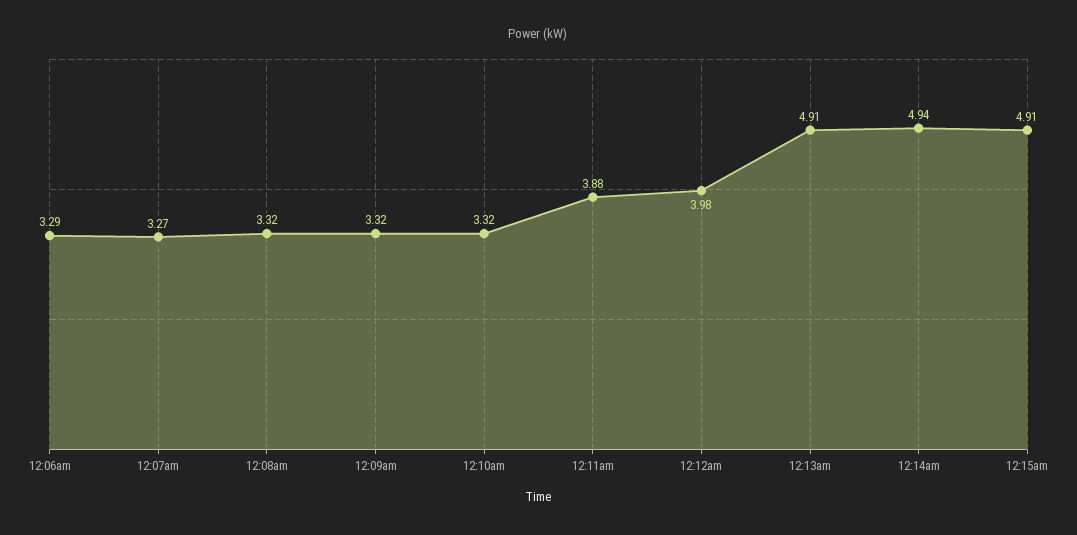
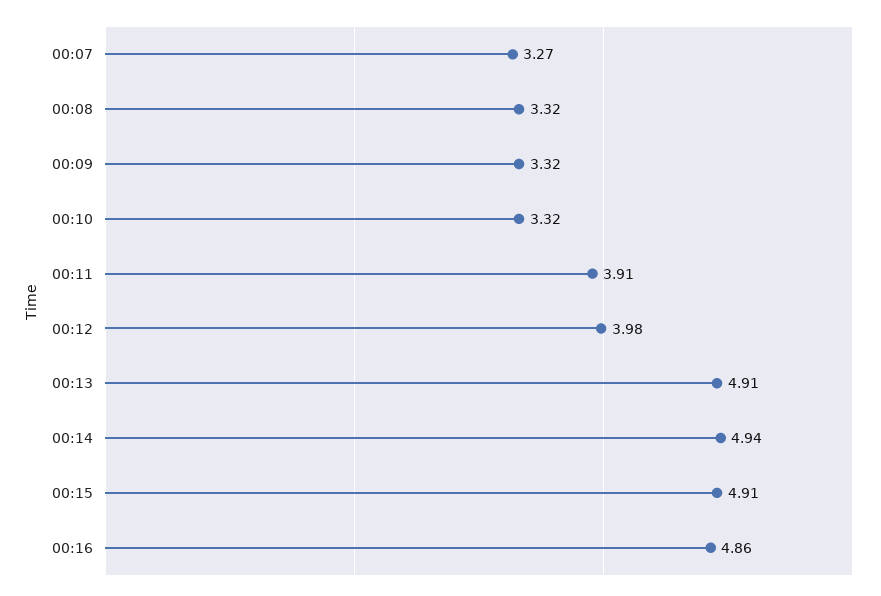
12:06am: 3.29 -> none
12:11am: 3.88 -> 3.91
00:16: none -> 4.86

